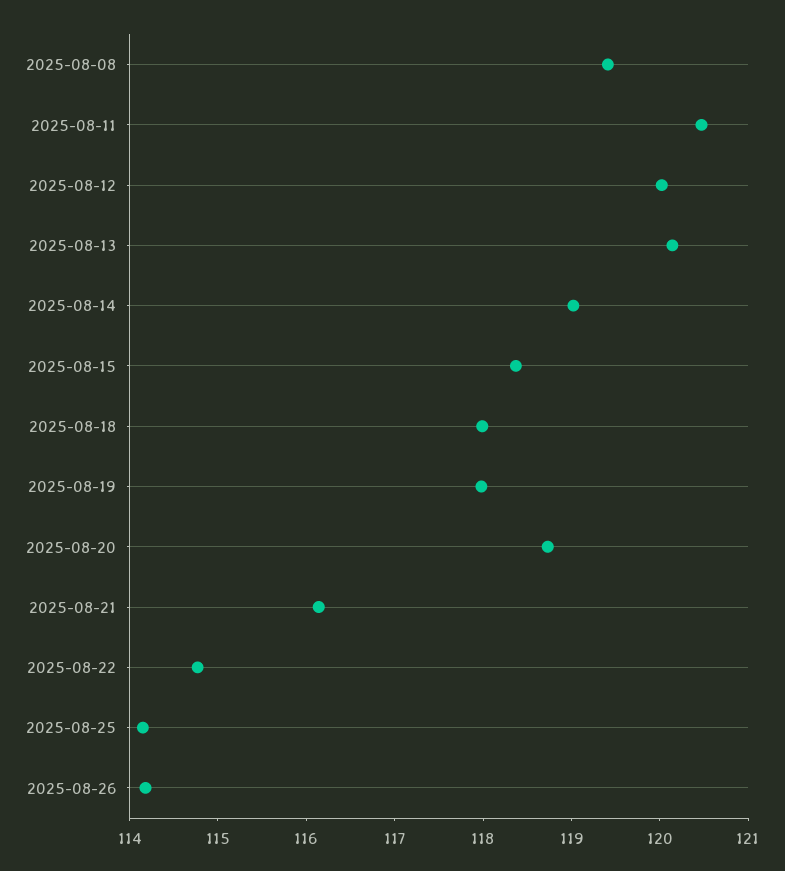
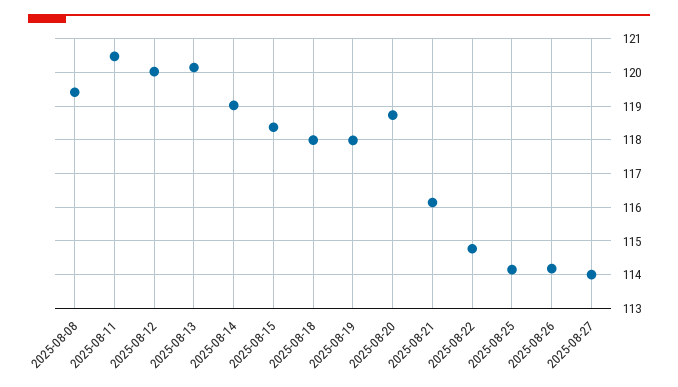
2025-08-27: none -> 114

